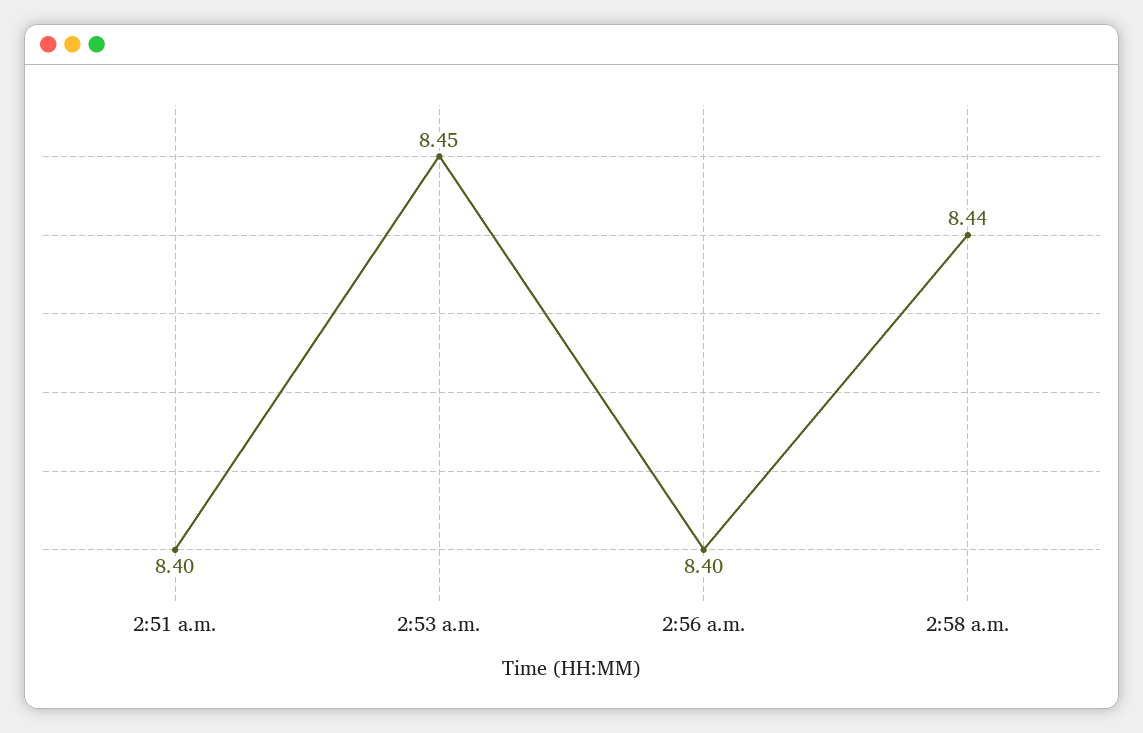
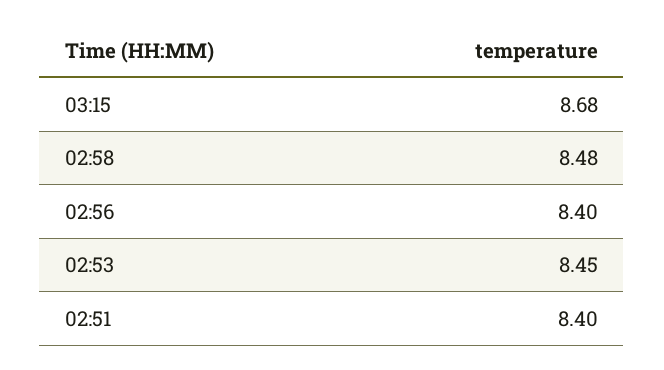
2:58 a.m.: 8.44 -> 8.48
03:15: none -> 8.68

